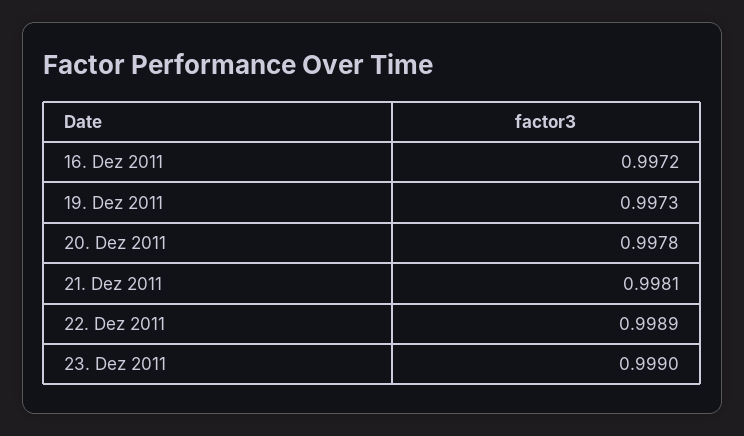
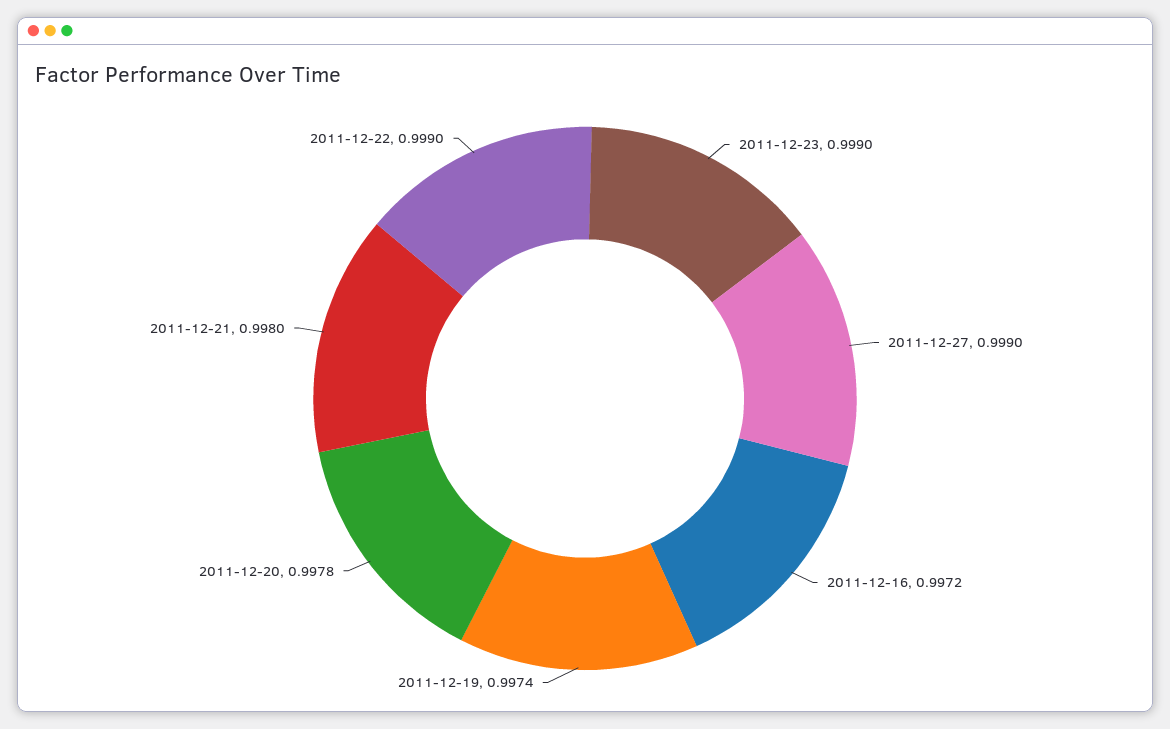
19. Dez 2011: 0.9973 -> 0.9974
21. Dez 2011: 0.9981 -> 0.998
22. Dez 2011: 0.9989 -> 0.999
2011-12-27: none -> 0.999

